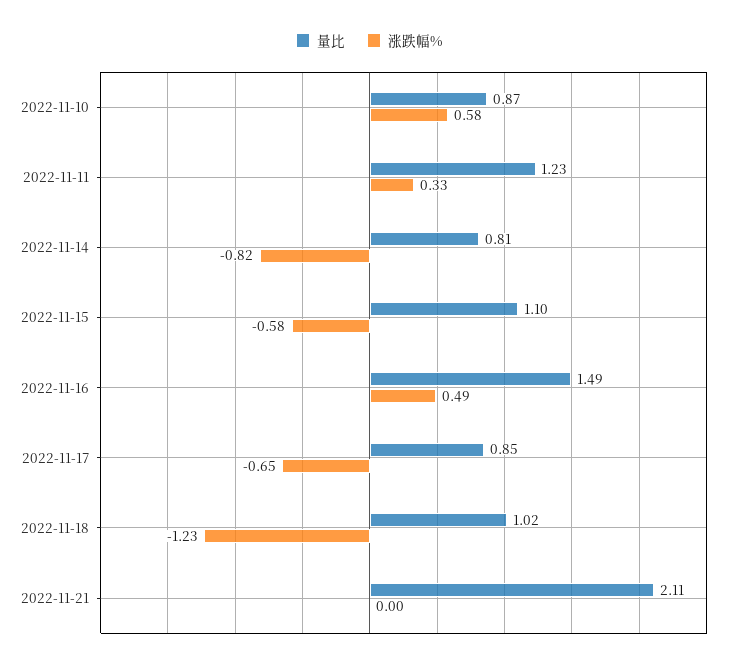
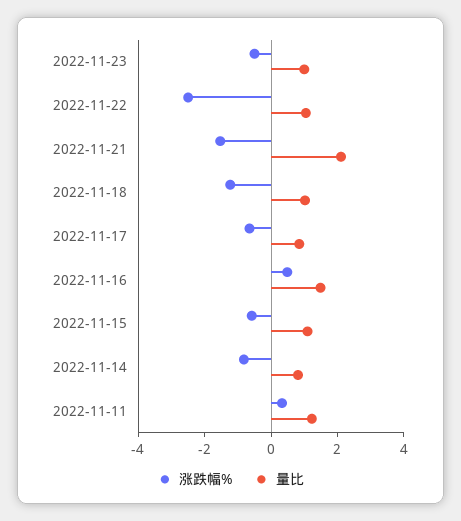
量比, 2022-11-10: 0.87 -> none
涨跌幅%, 2022-11-10: 0.58 -> none
涨跌幅%, 2022-11-21: 0 -> -1.5
涨跌幅%, 2022-11-23: none -> -0.5
量比, 2022-11-23: none -> 1
涨跌幅%, 2022-11-22: none -> -2.5
量比, 2022-11-22: none -> 1

